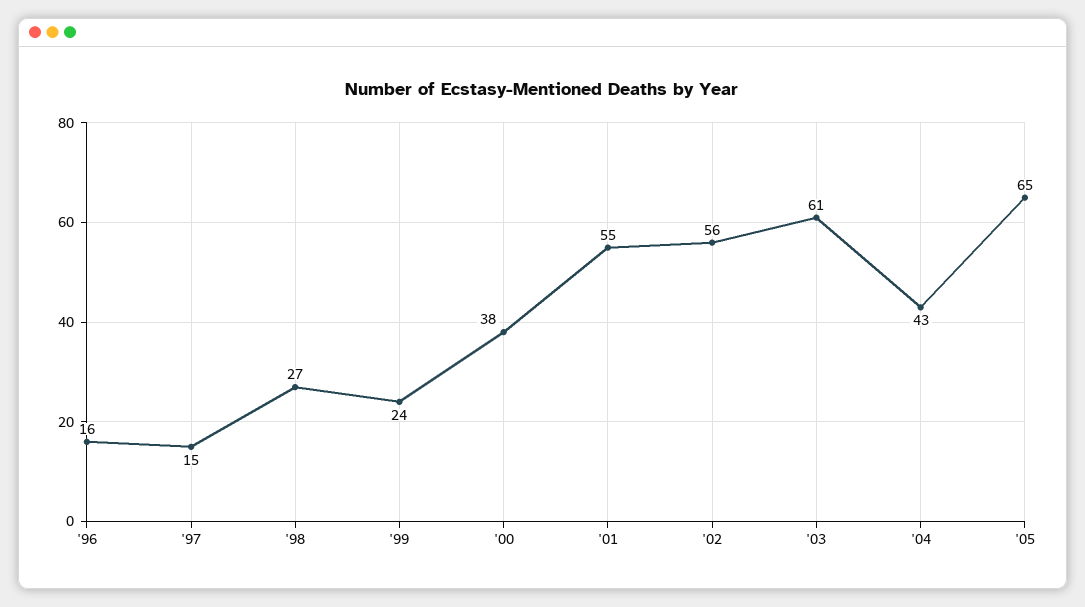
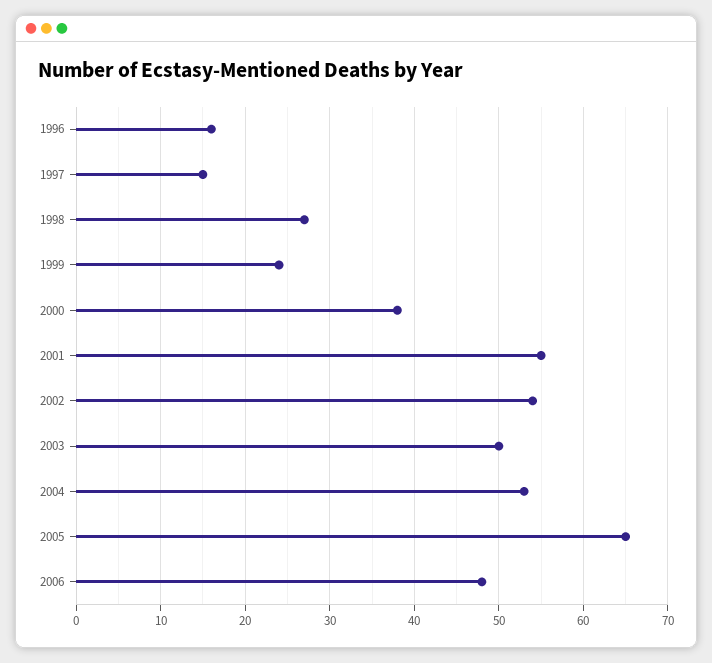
'02: 56 -> 54
'03: 61 -> 50
'04: 43 -> 53
2006: none -> 48

